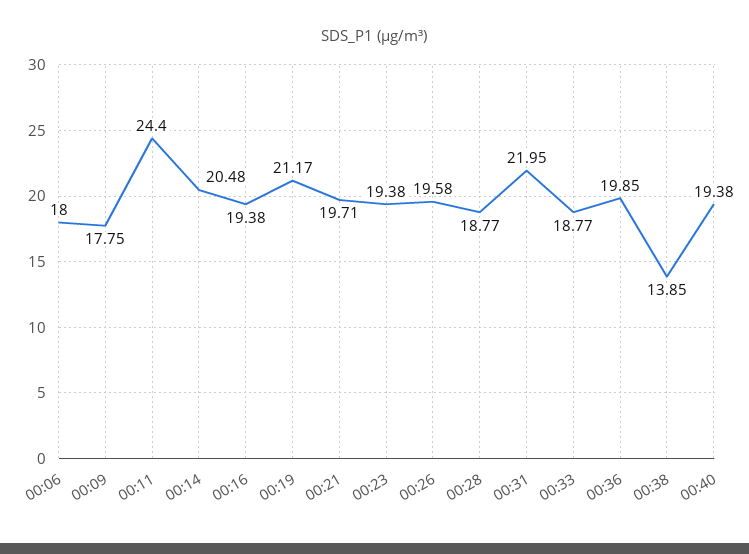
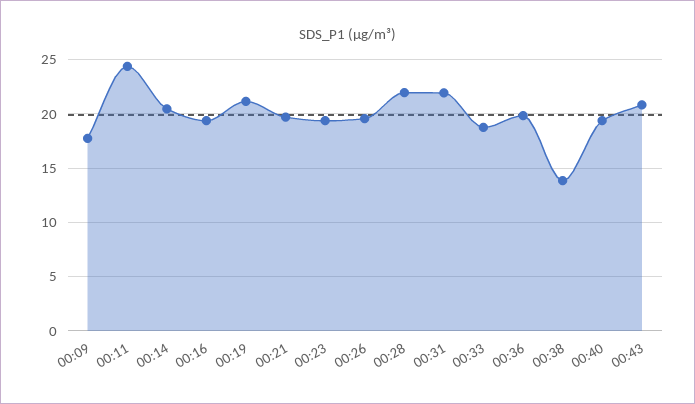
00:06: 18 -> none
00:28: 18.77 -> 22
00:43: none -> 21

